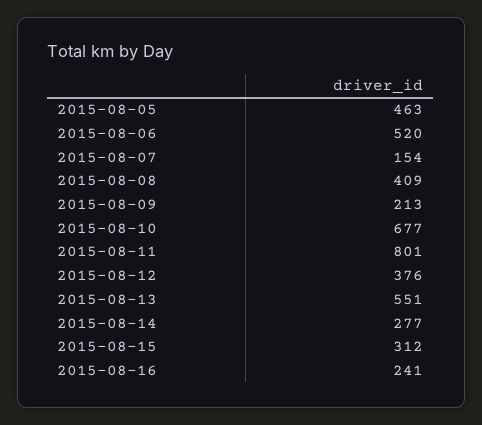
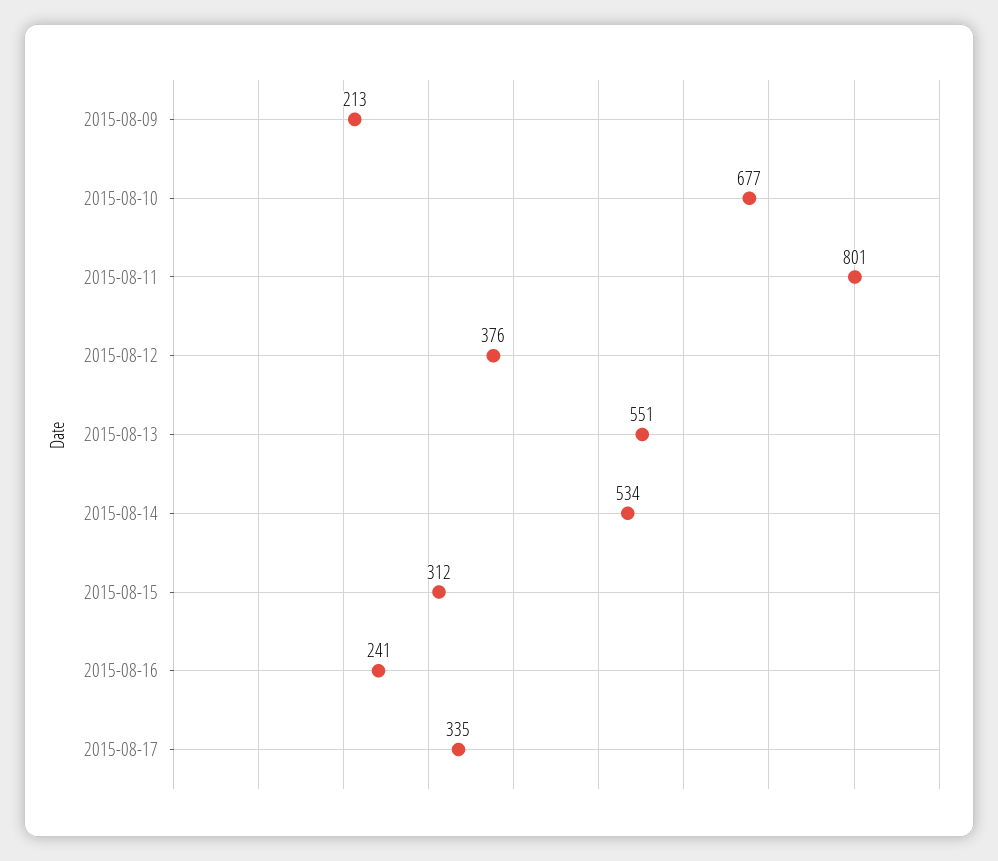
2015-08-05: 463 -> none
2015-08-06: 520 -> none
2015-08-07: 154 -> none
2015-08-08: 409 -> none
2015-08-14: 277 -> 534
2015-08-17: none -> 335

